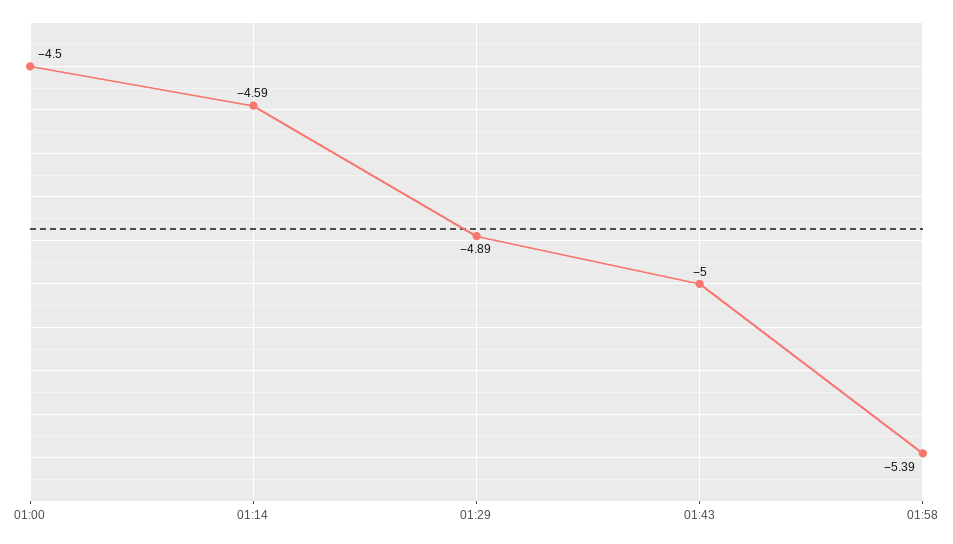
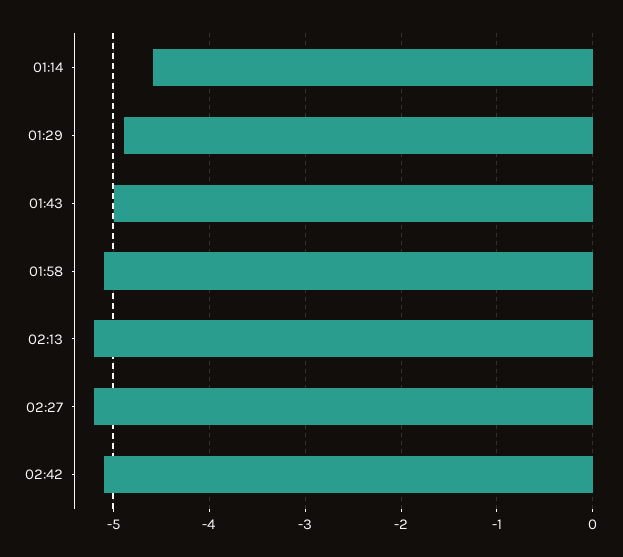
01:00: -4.5 -> none
01:58: -5.39 -> -5.1
02:13: none -> -5.2
02:27: none -> -5.2
02:42: none -> -5.1

